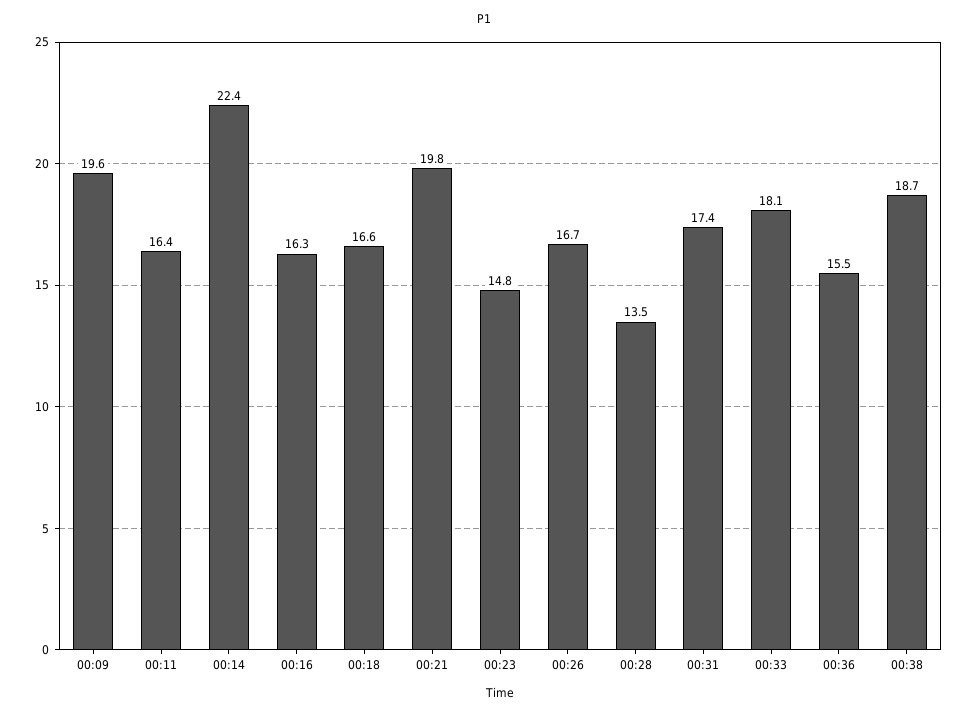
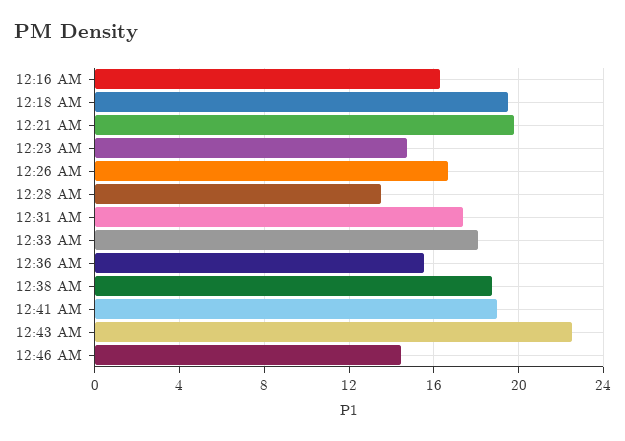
00:09: 19.6 -> none
00:11: 16.4 -> none
00:14: 22.4 -> none
00:18: 16.6 -> 19.5
12:41 AM: none -> 19
12:43 AM: none -> 22.5
12:46 AM: none -> 14.5

